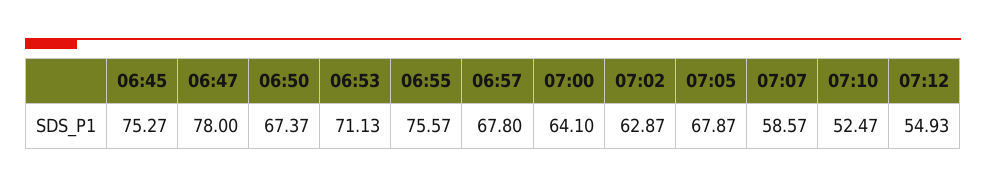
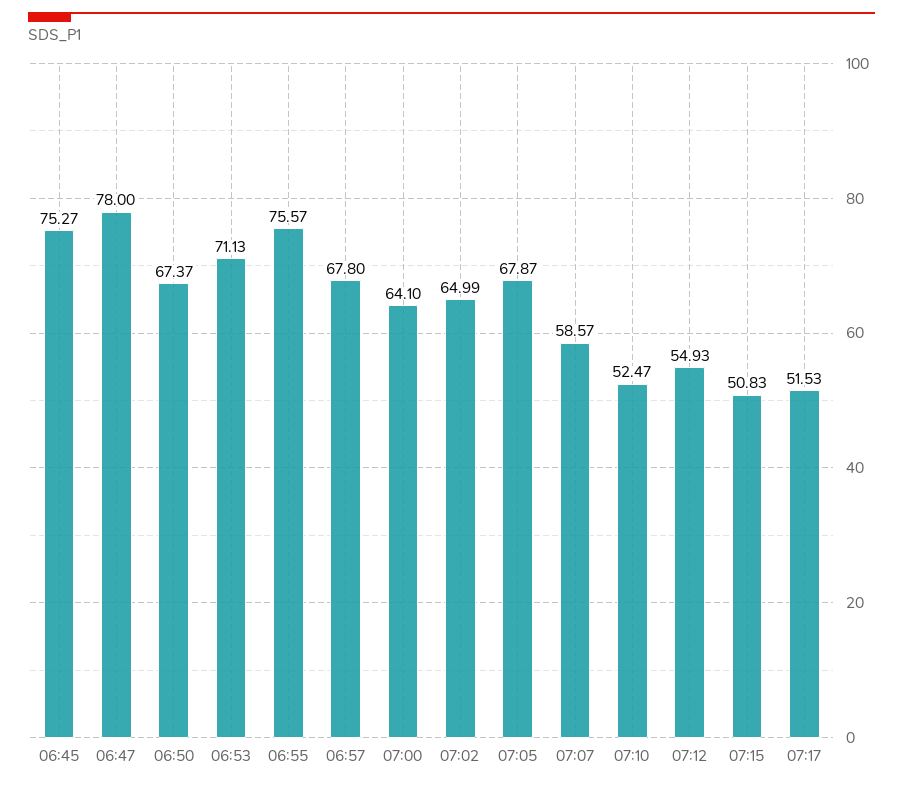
07:02: 62.87 -> 64.99
07:15: none -> 50.83
07:17: none -> 51.53

